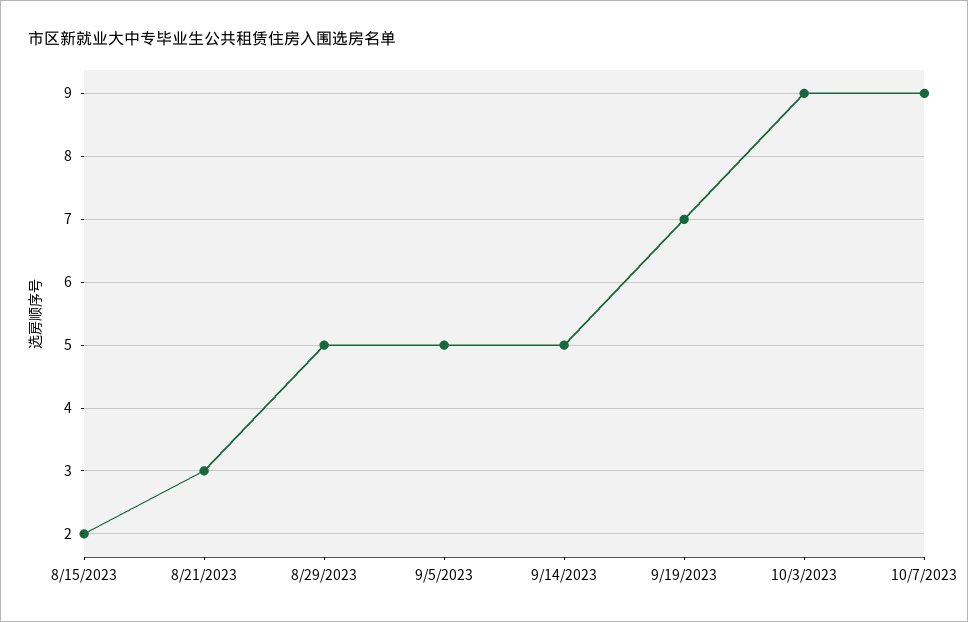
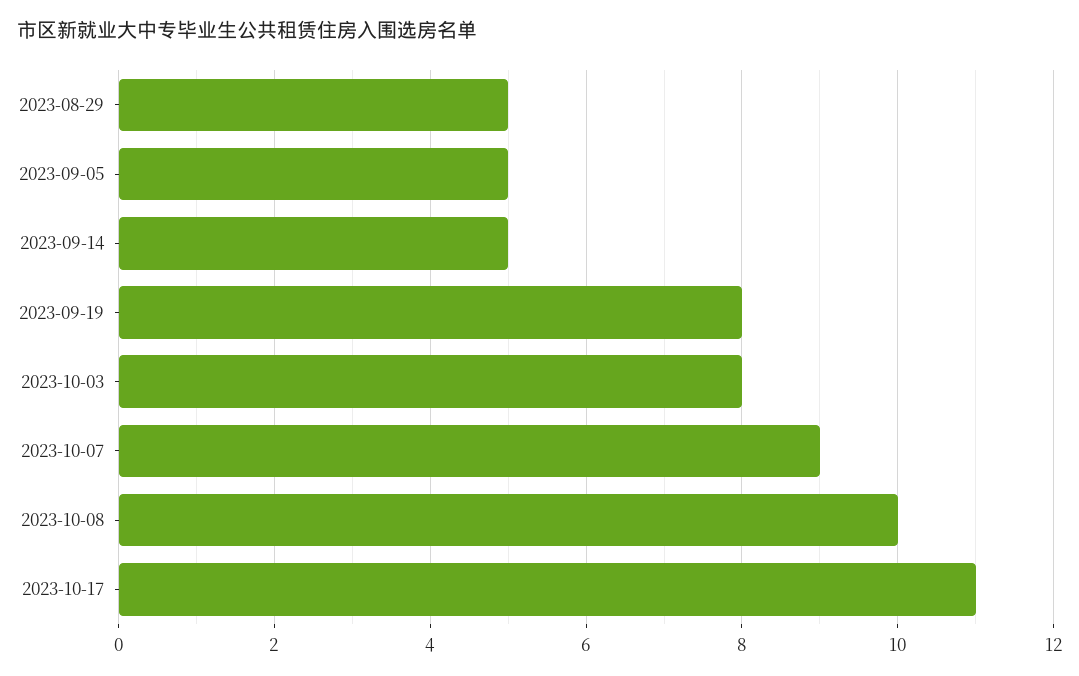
8/15/2023: 2 -> none
8/21/2023: 3 -> none
9/19/2023: 7 -> 8
10/3/2023: 9 -> 8
2023-10-08: none -> 10
2023-10-17: none -> 11

